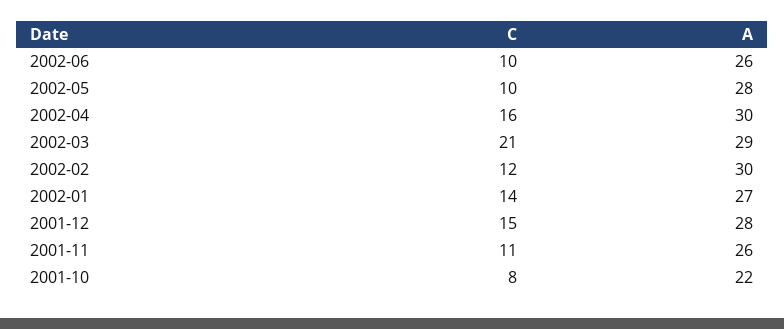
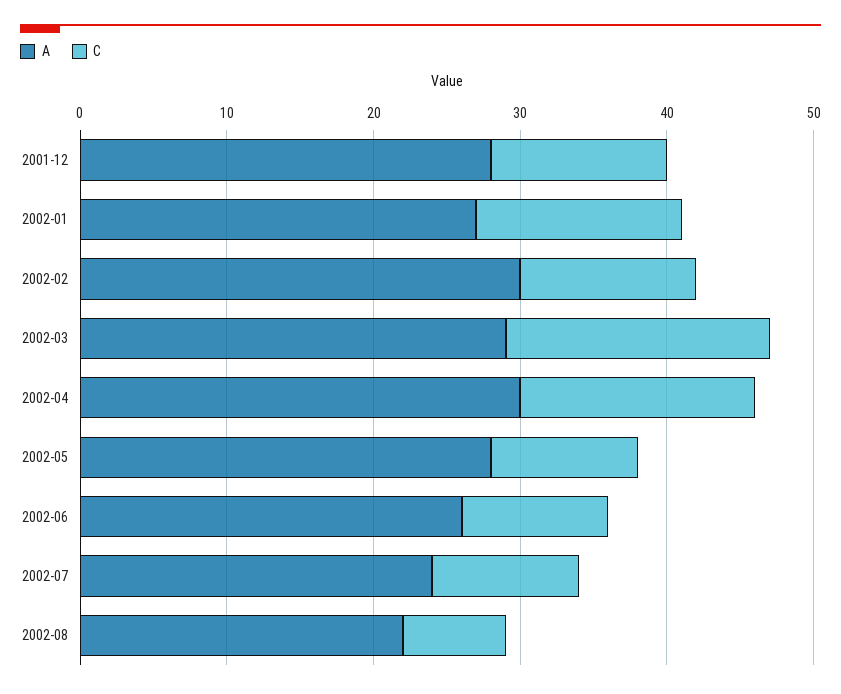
C, 2002-03: 21 -> 18
C, 2001-12: 15 -> 12
C, 2001-11: 11 -> none
A, 2001-11: 26 -> none
C, 2001-10: 8 -> none
A, 2001-10: 22 -> none
A, 2002-07: none -> 24
C, 2002-07: none -> 10
A, 2002-08: none -> 22
C, 2002-08: none -> 7

